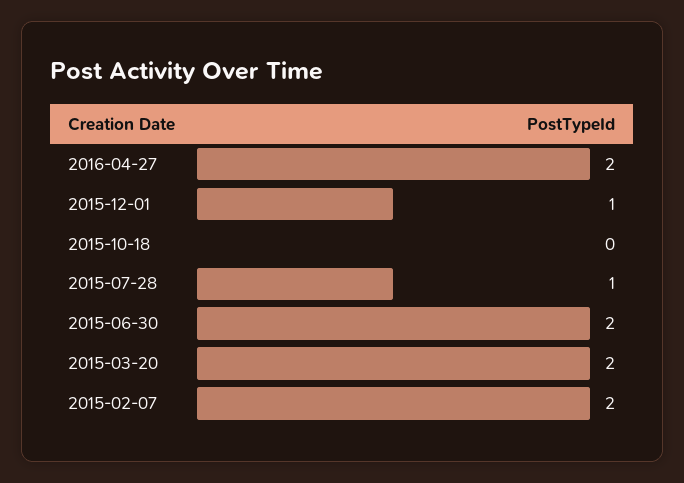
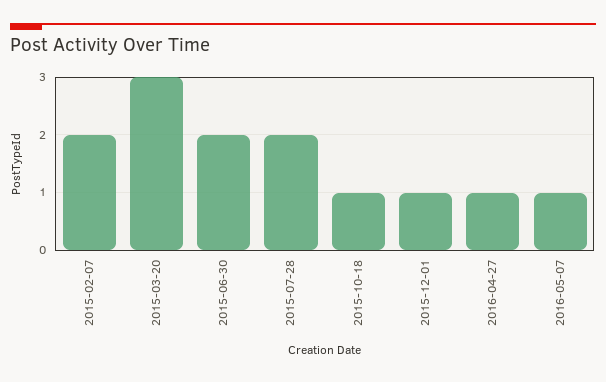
2016-04-27: 2 -> 1
2015-10-18: 0 -> 1
2015-07-28: 1 -> 2
2015-03-20: 2 -> 3
2016-05-07: none -> 1

